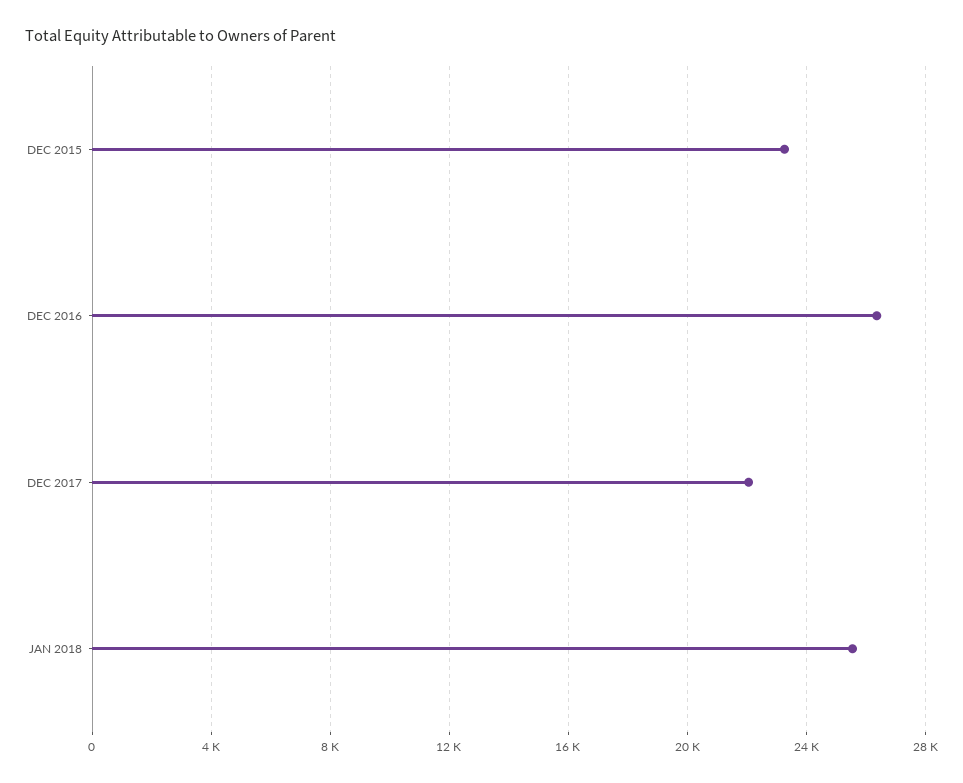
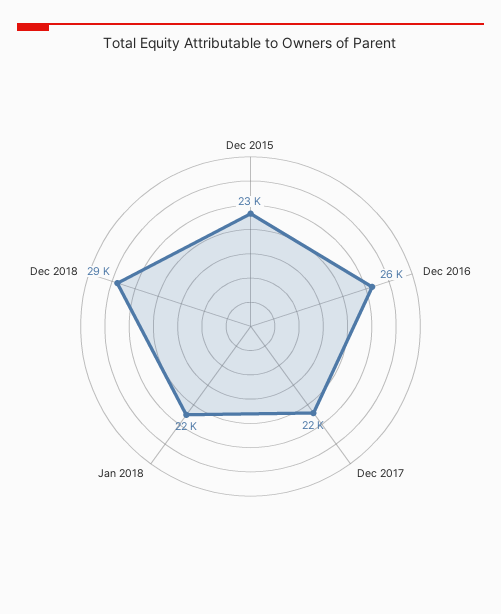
JAN 2018: 25500 -> 22000
Dec 2018: none -> 29000

